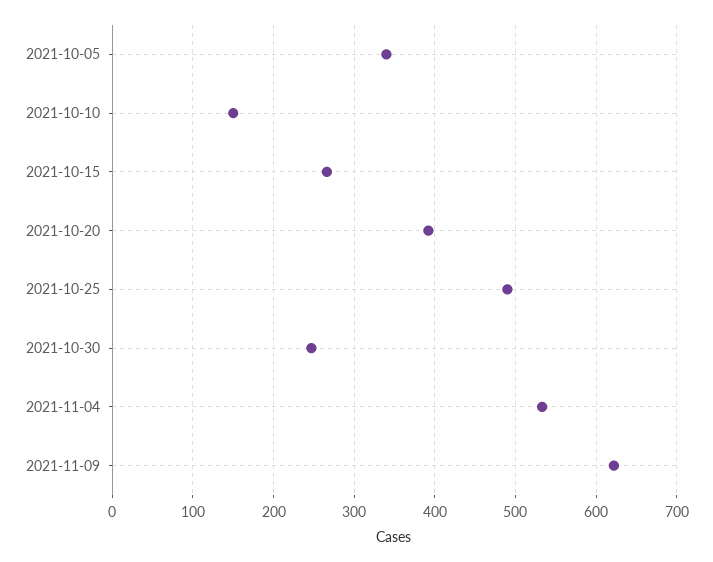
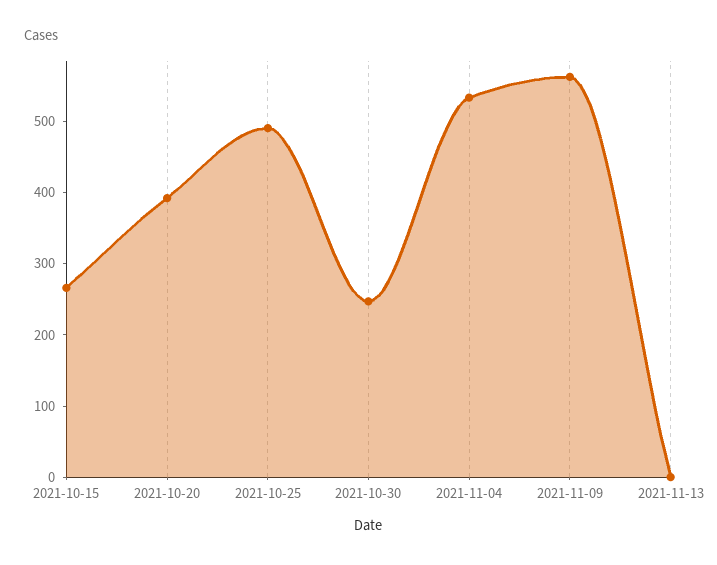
2021-10-05: 340 -> none
2021-10-10: 150 -> none
2021-11-09: 620 -> 560
2021-11-13: none -> 0

